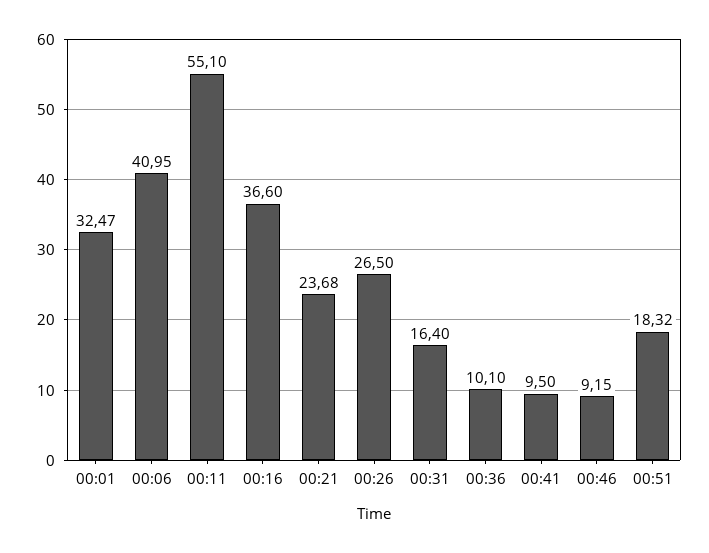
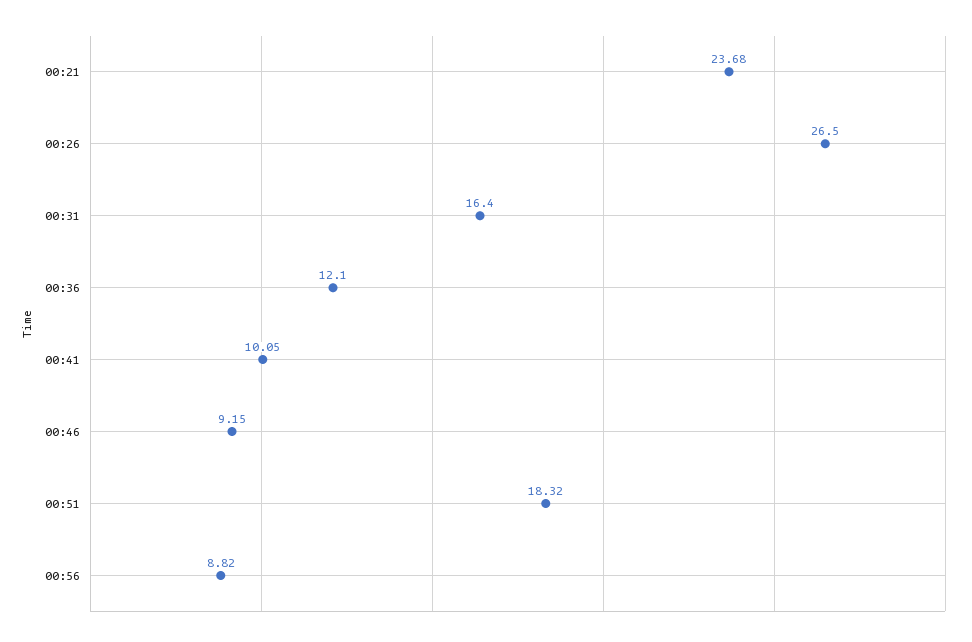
00:01: 32.47 -> none
00:06: 40.95 -> none
00:11: 55.1 -> none
00:16: 36.6 -> none
00:36: 10.1 -> 12.1
00:41: 9.5 -> 10.05
00:56: none -> 8.82

